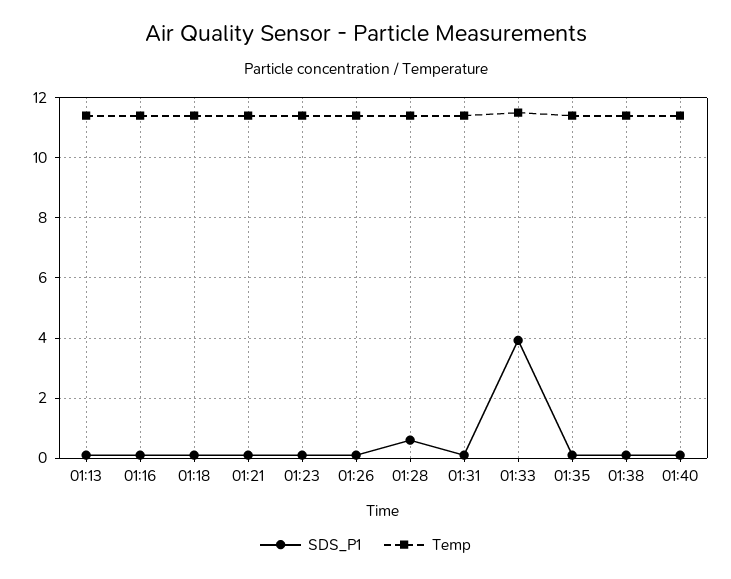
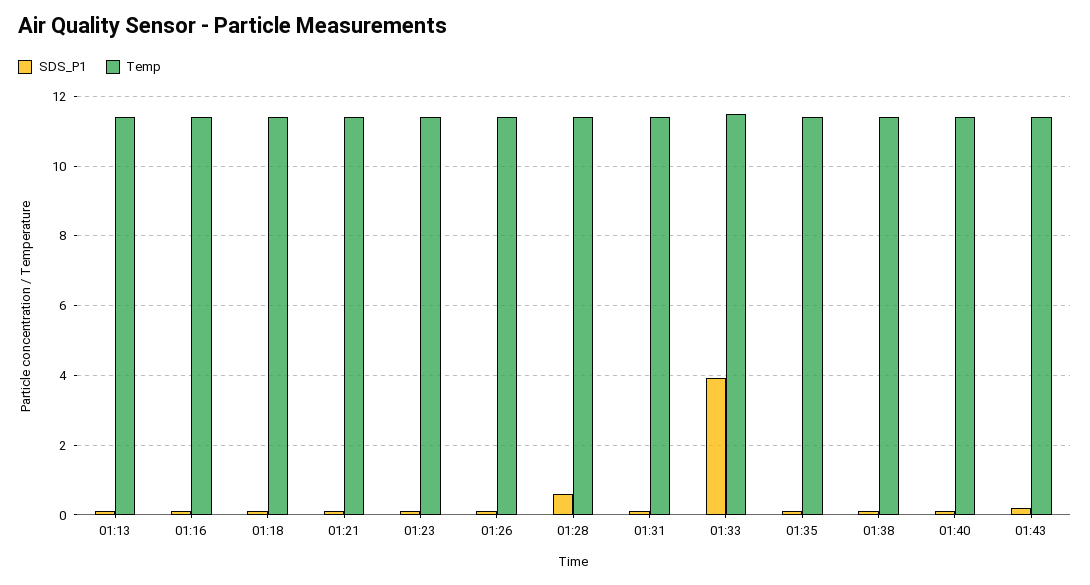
SDS_P1, 01:43: none -> 0.2
Temp, 01:43: none -> 11.4

